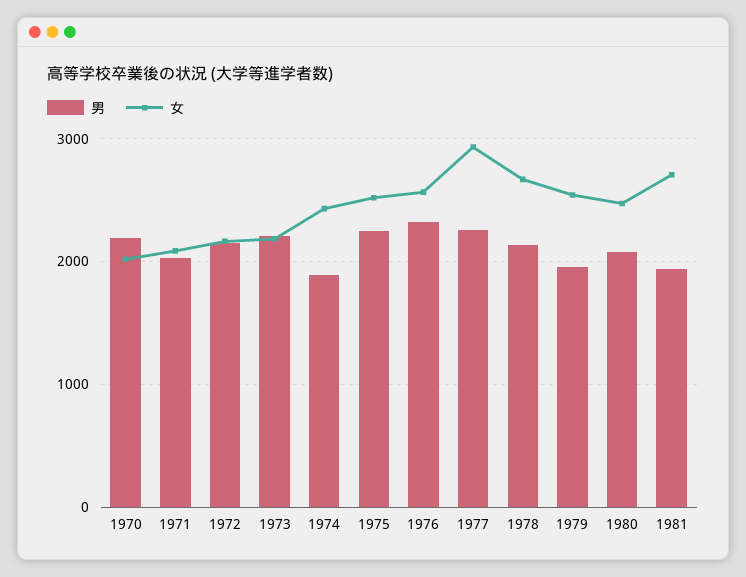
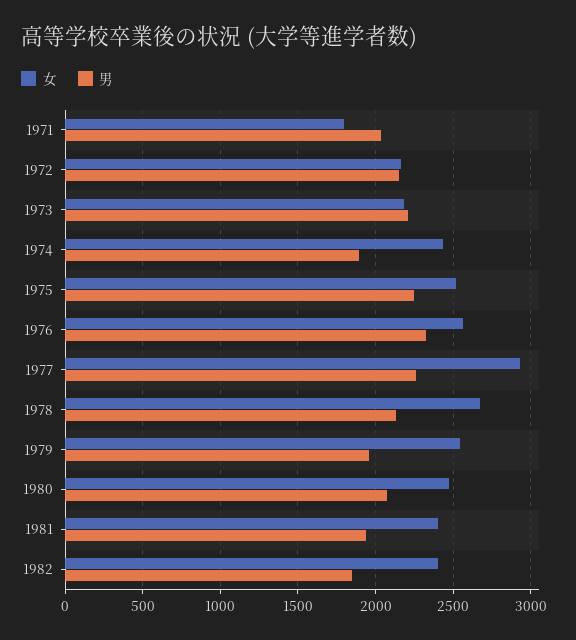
男, 1970: 2200 -> none
女, 1970: 2000 -> none
女, 1971: 2100 -> 1800
女, 1981: 2700 -> 2400
女, 1982: none -> 2400
男, 1982: none -> 1850

